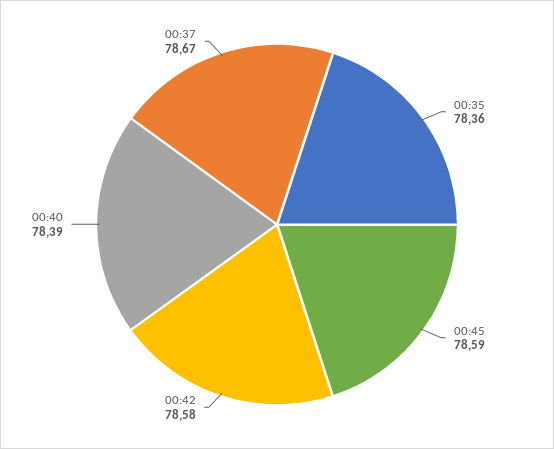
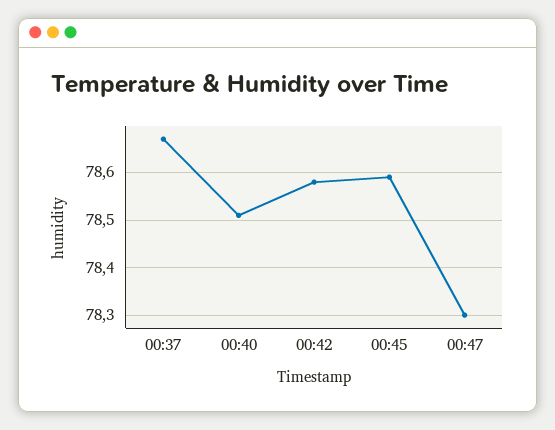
00:35: 78.36 -> none
00:40: 78.39 -> 78.5
00:47: none -> 78.3

